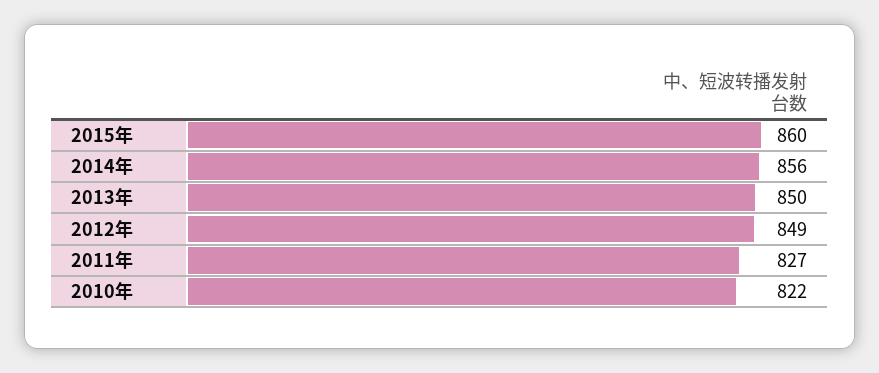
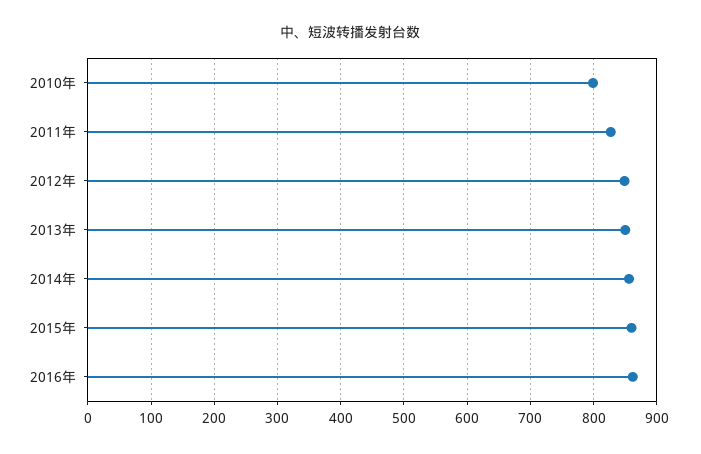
2010年: 822 -> 800
2016年: none -> 860

